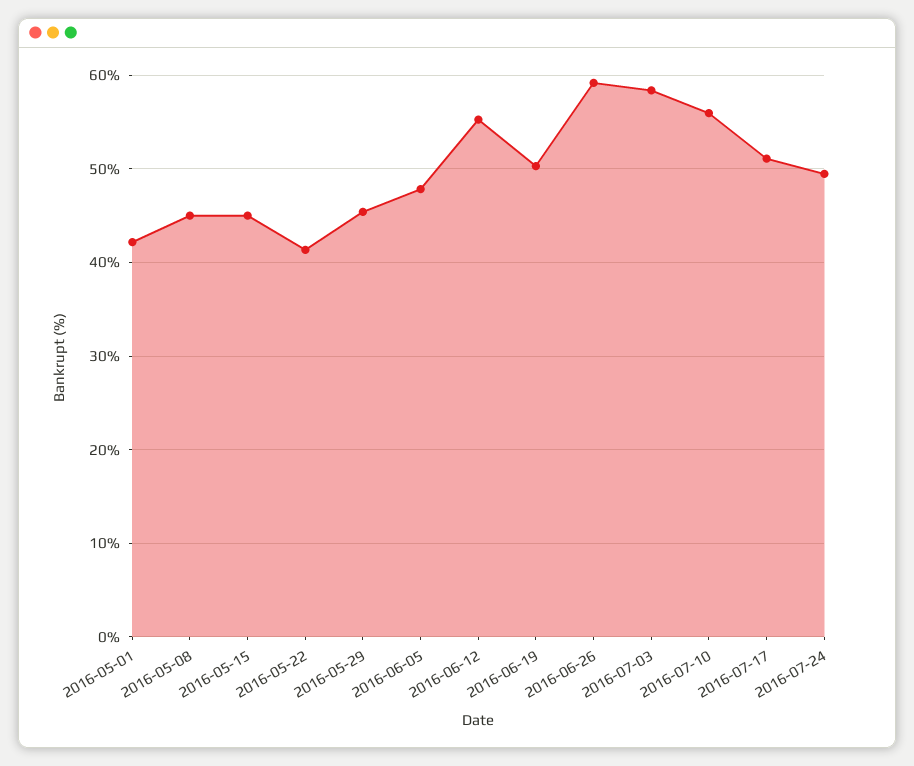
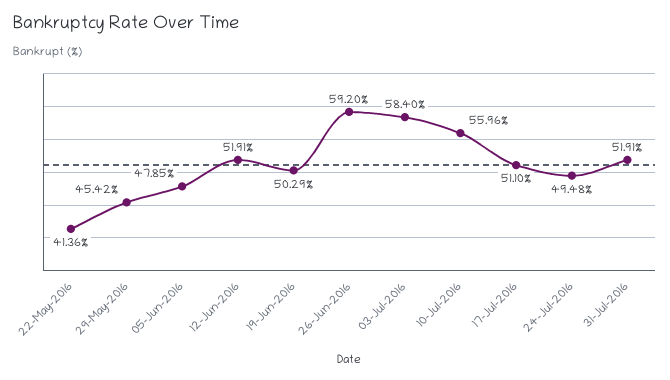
2016-05-01: 42 -> none
2016-05-08: 45 -> none
2016-05-15: 45 -> none
2016-06-12: 55 -> 51.91
31-Jul-2016: none -> 51.91

